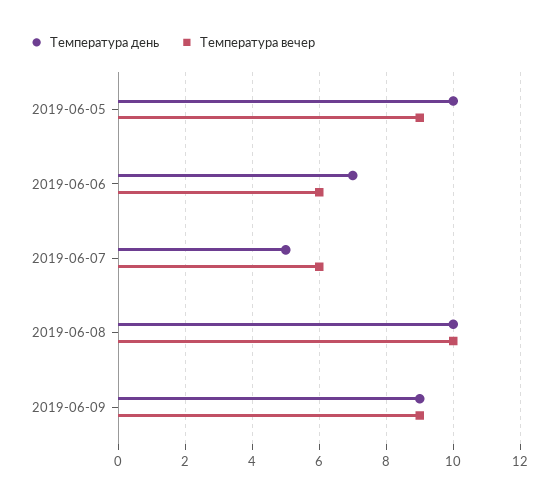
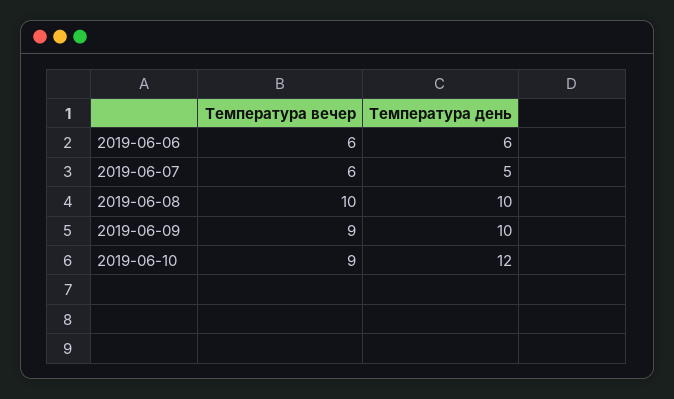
Температура день, 2019-06-05: 10 -> none
Температура вечер, 2019-06-05: 9 -> none
Температура день, 2019-06-06: 7 -> 6
Температура день, 2019-06-09: 9 -> 10
Температура вечер, 2019-06-10: none -> 9
Температура день, 2019-06-10: none -> 12

